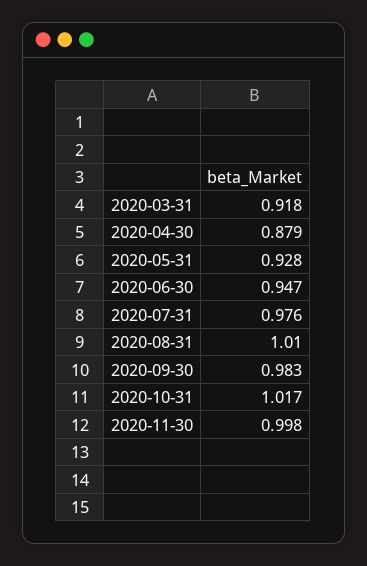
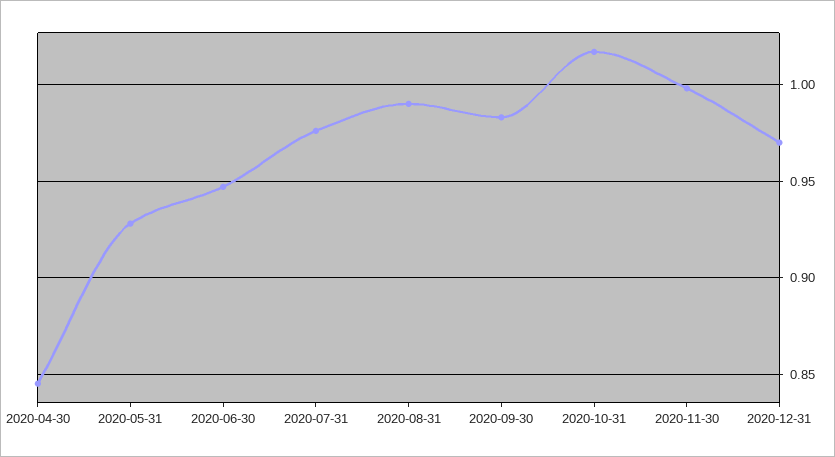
2020-03-31: 0.918 -> none
2020-04-30: 0.879 -> 0.845
2020-08-31: 1.01 -> 0.99
2020-12-31: none -> 0.97

